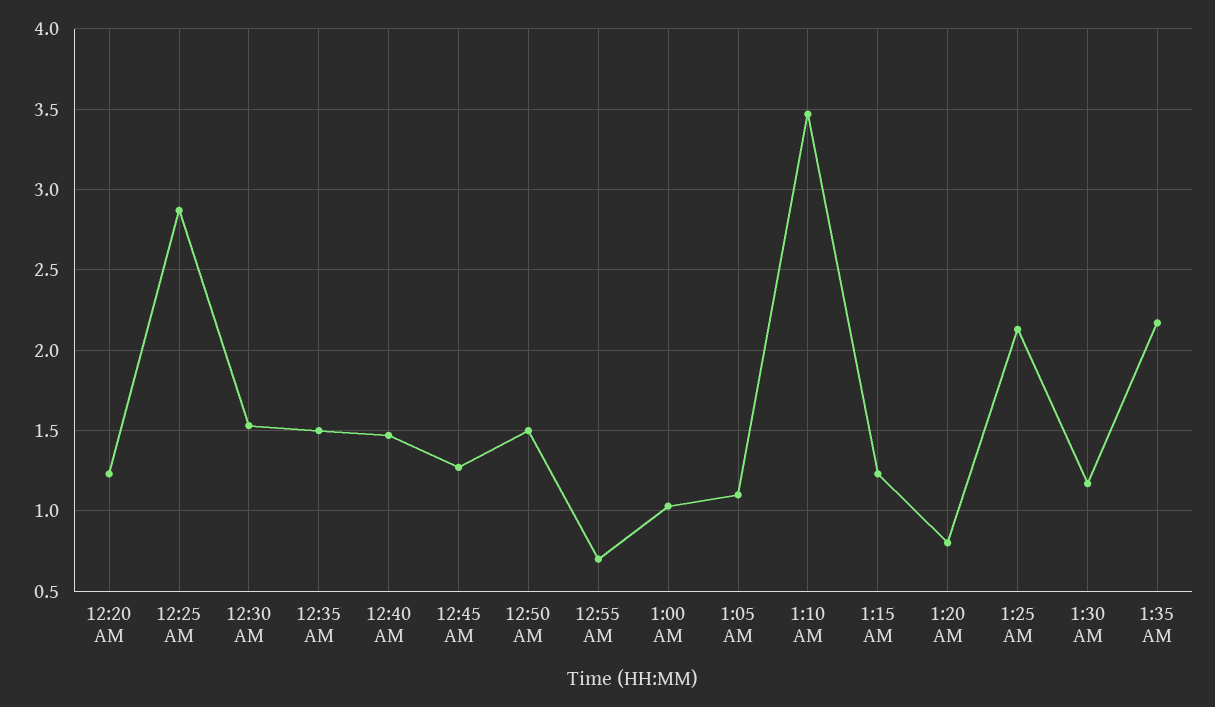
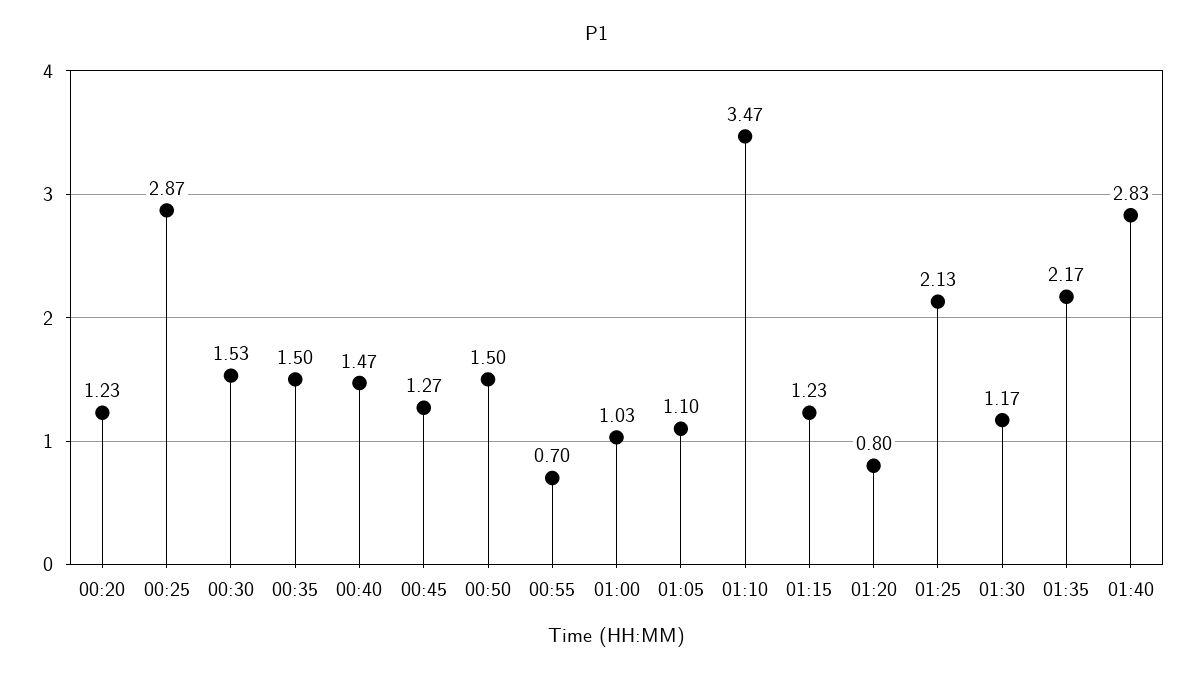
01:40: none -> 2.83

